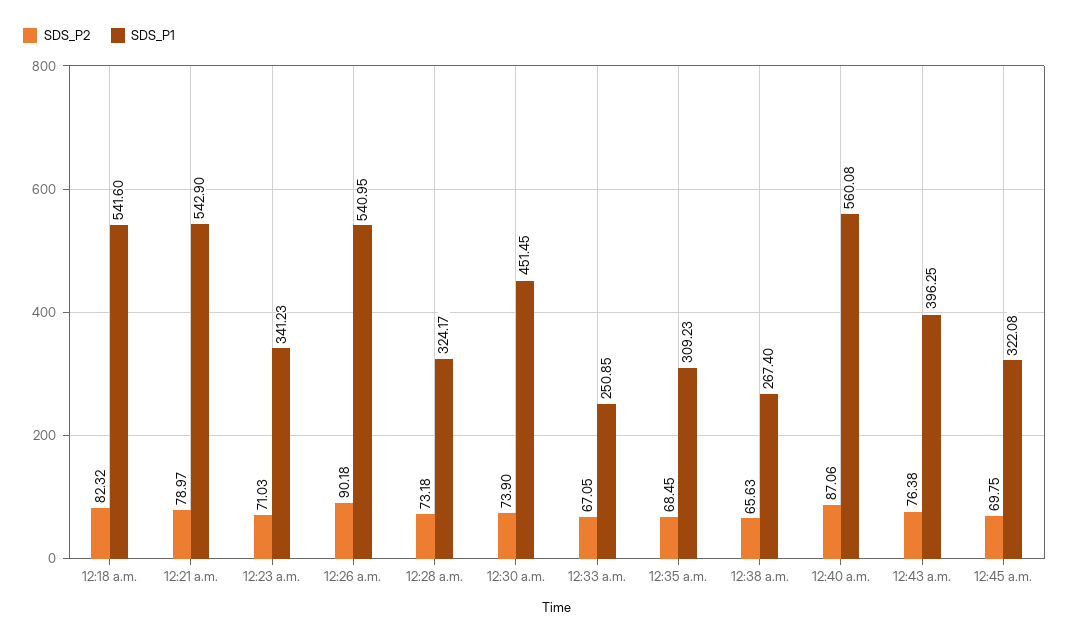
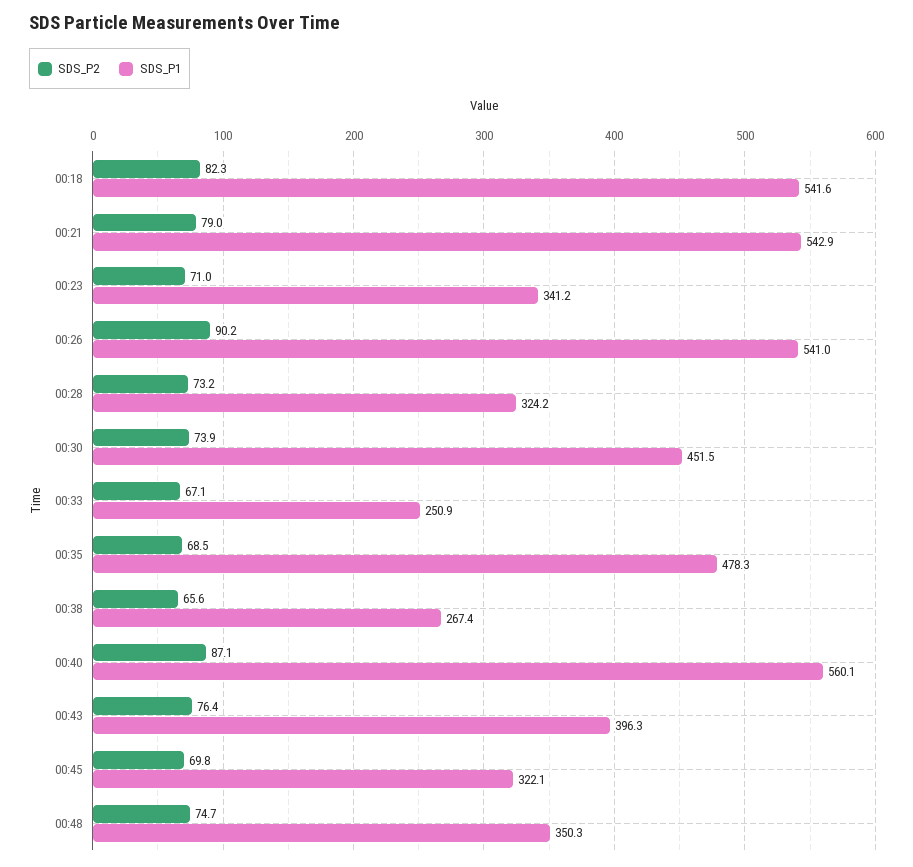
SDS_P1, 12:35 a.m.: 309.23 -> 478.3
SDS_P2, 00:48: none -> 74.7
SDS_P1, 00:48: none -> 350.3

